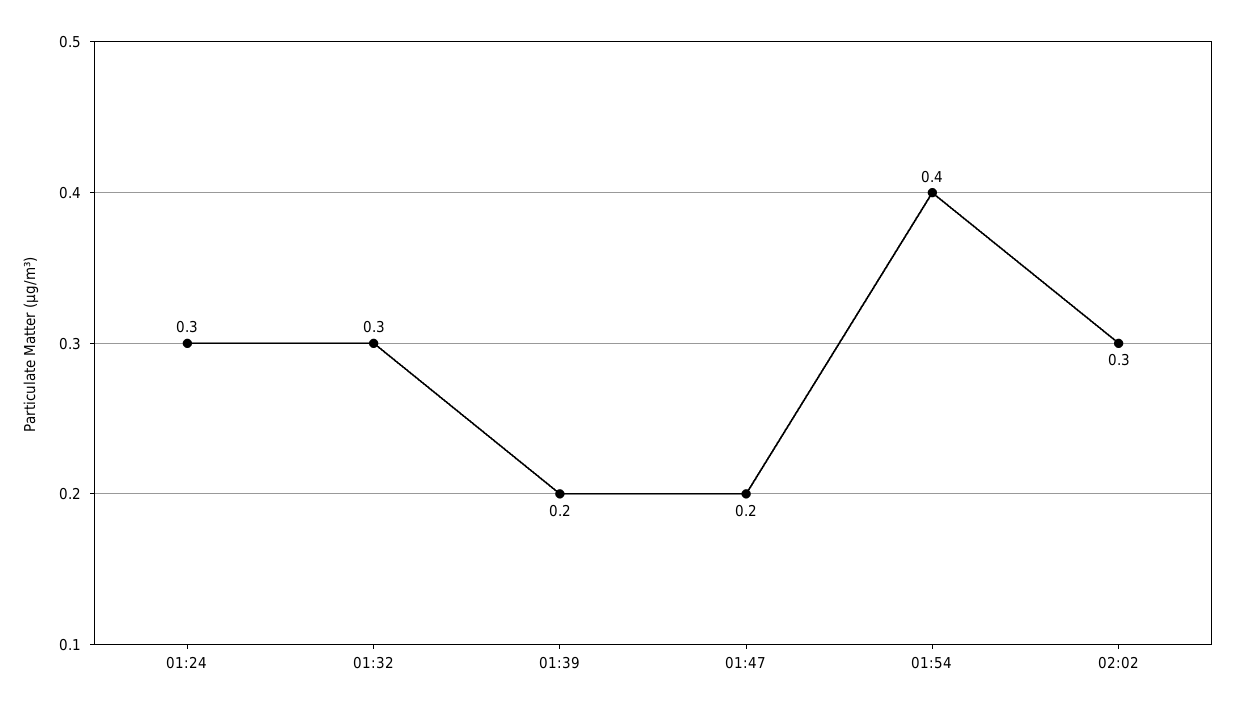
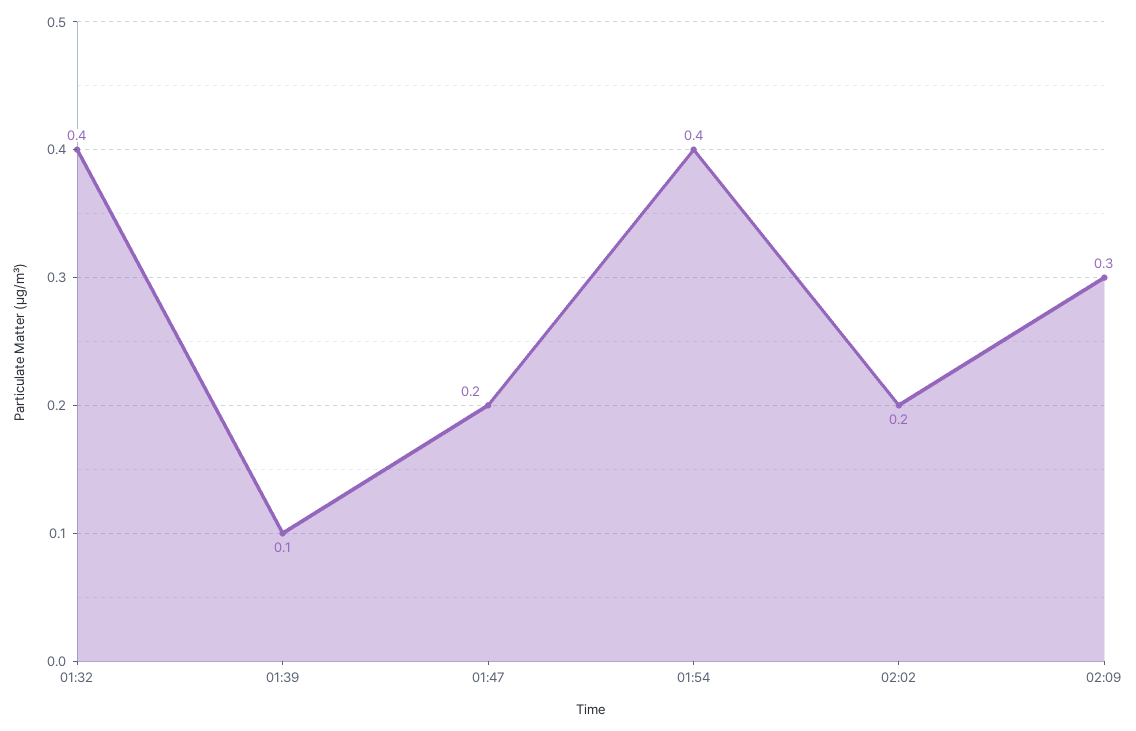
01:24: 0.3 -> none
01:32: 0.3 -> 0.4
01:39: 0.2 -> 0.1
02:02: 0.3 -> 0.2
02:09: none -> 0.3

